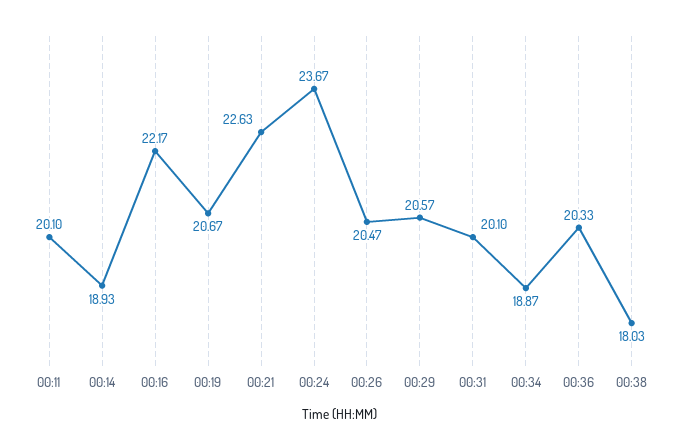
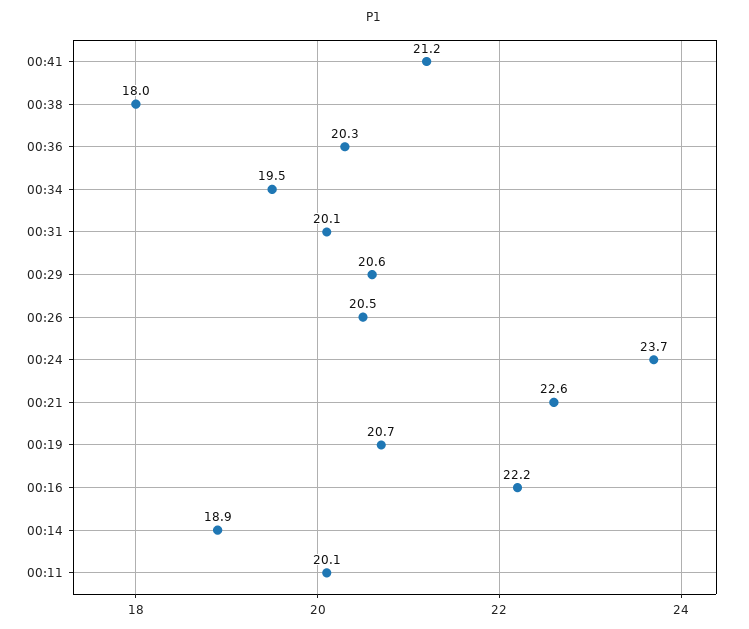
00:34: 18.87 -> 19.5
00:41: none -> 21.2

